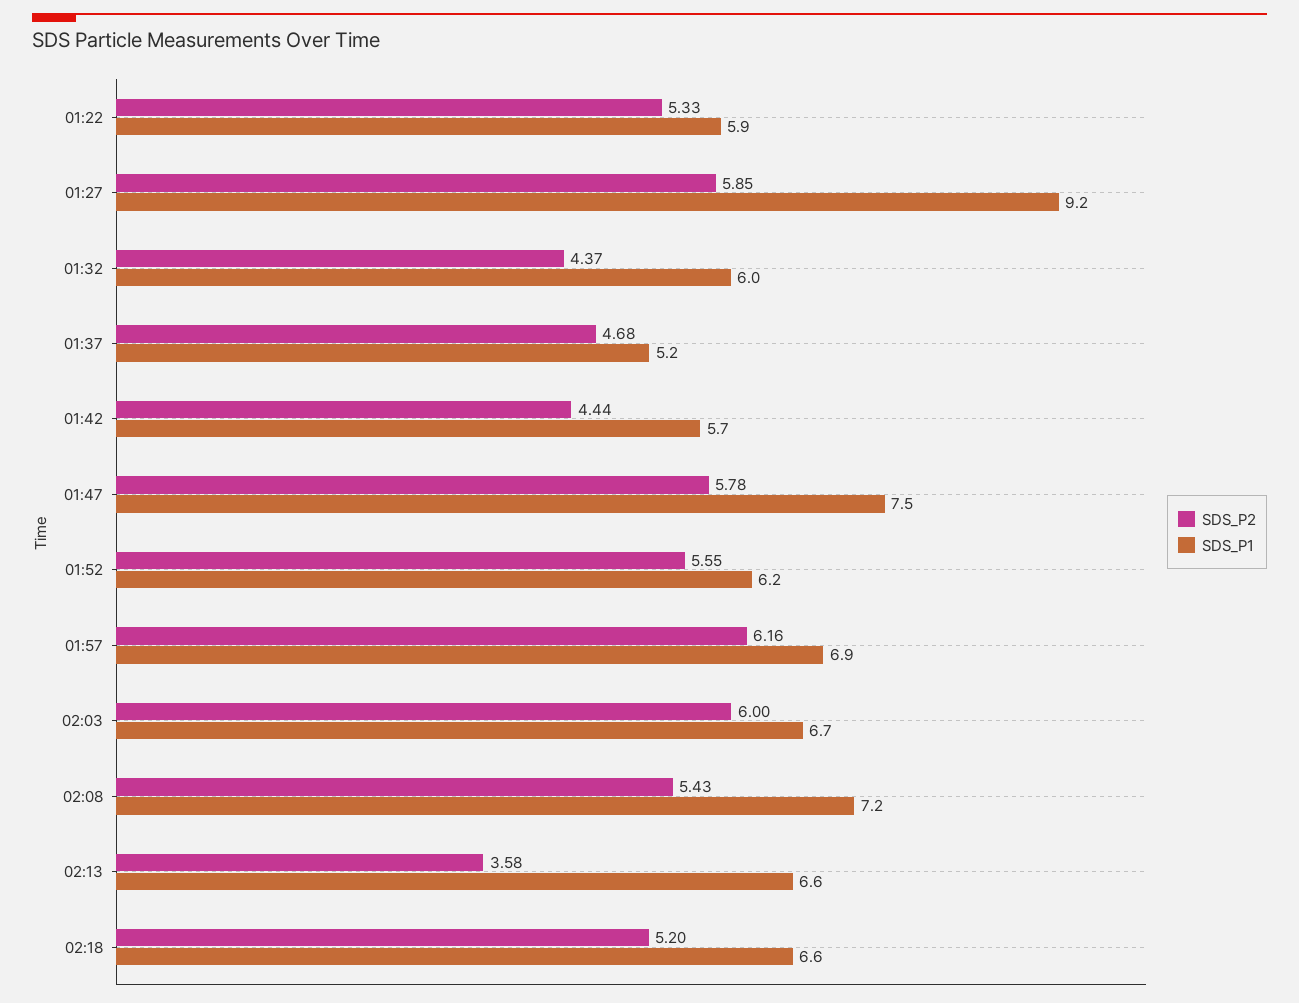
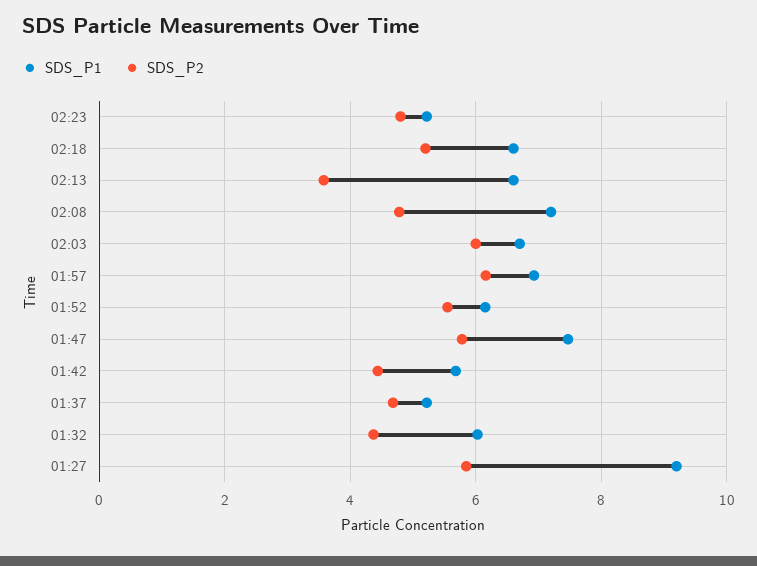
SDS_P2, 01:22: 5.33 -> none
SDS_P1, 01:22: 5.9 -> none
SDS_P2, 02:08: 5.43 -> 4.8
SDS_P1, 02:23: none -> 5.2
SDS_P2, 02:23: none -> 4.8

